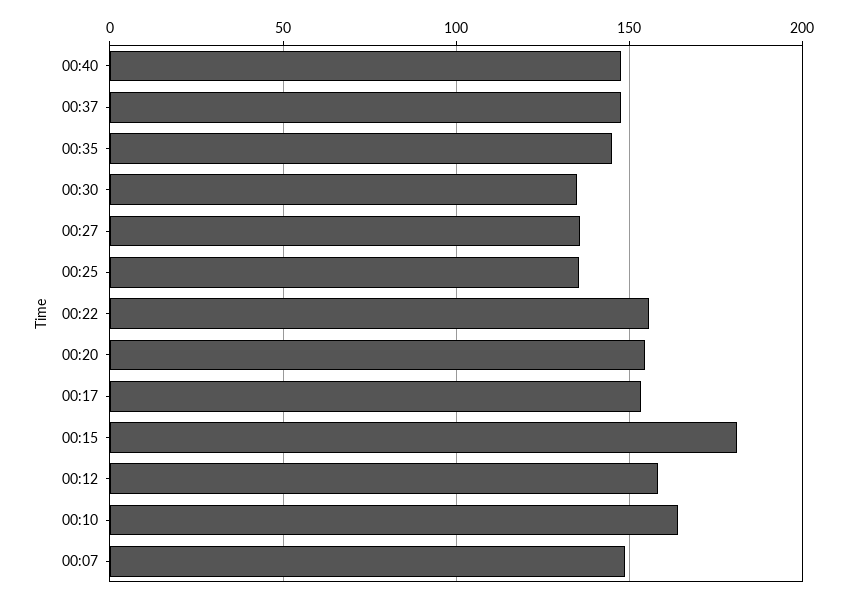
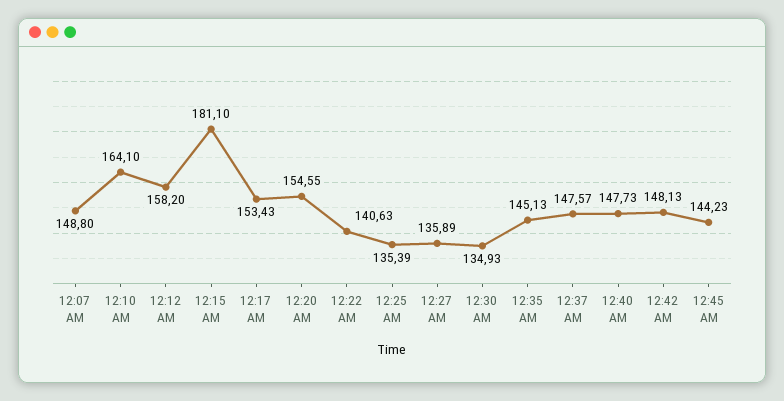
00:22: 155 -> 140.63
12:42 AM: none -> 148.13
12:45 AM: none -> 144.23

